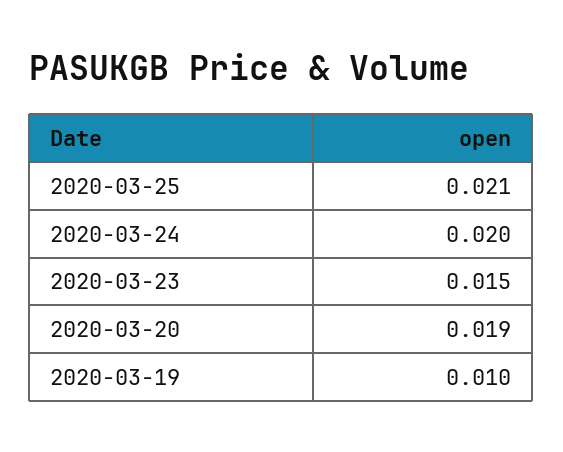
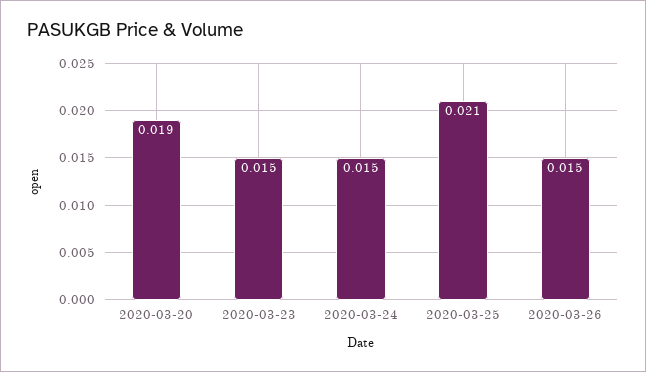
2020-03-24: 0.02 -> 0.015
2020-03-19: 0.01 -> none
2020-03-26: none -> 0.015

